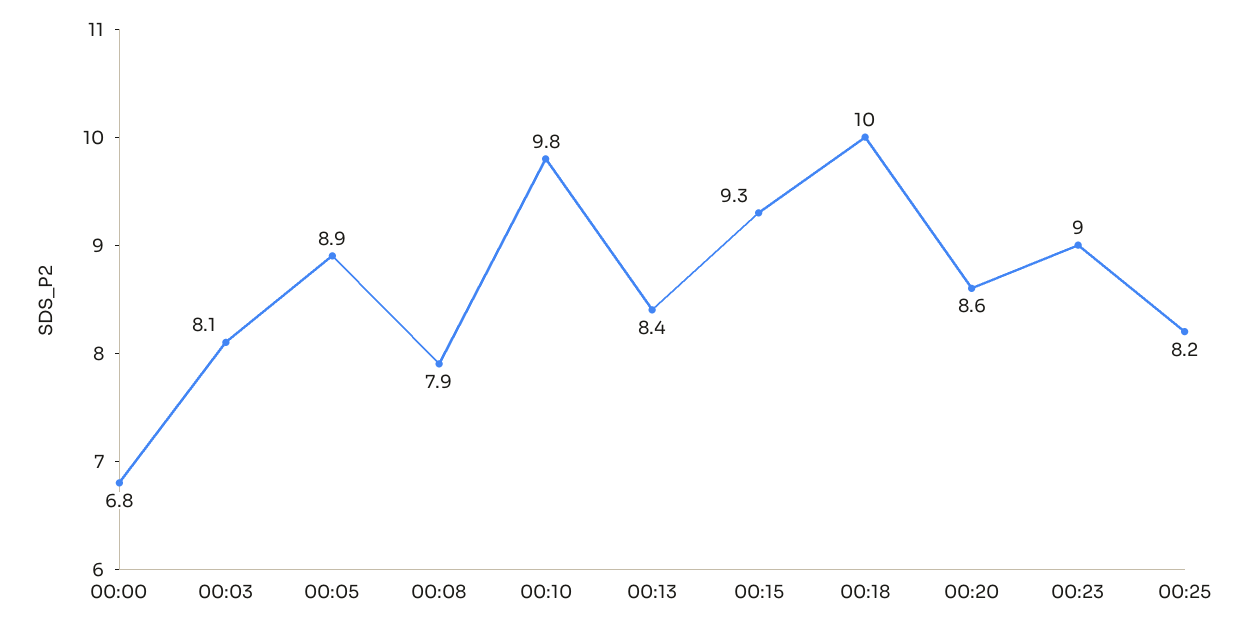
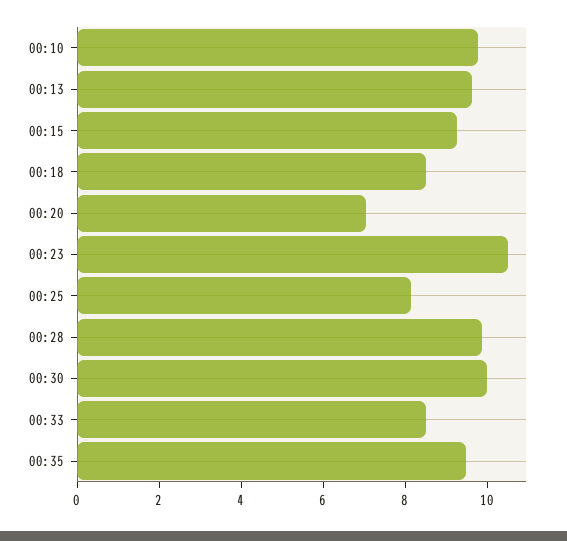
00:00: 6.8 -> none
00:03: 8.1 -> none
00:05: 8.9 -> none
00:08: 7.9 -> none
00:13: 8.4 -> 9.5
00:18: 10 -> 8.5
00:20: 8.6 -> 7
00:23: 9 -> 10.5
00:28: none -> 10
00:30: none -> 10
00:33: none -> 8.5
00:35: none -> 9.5

